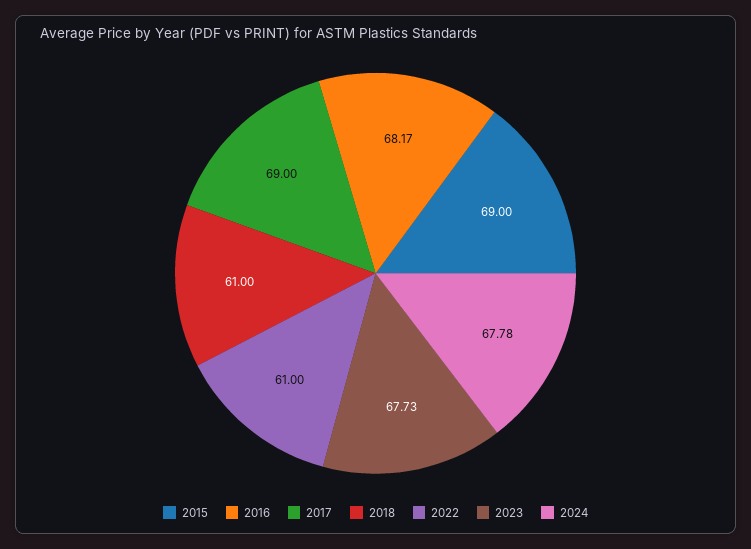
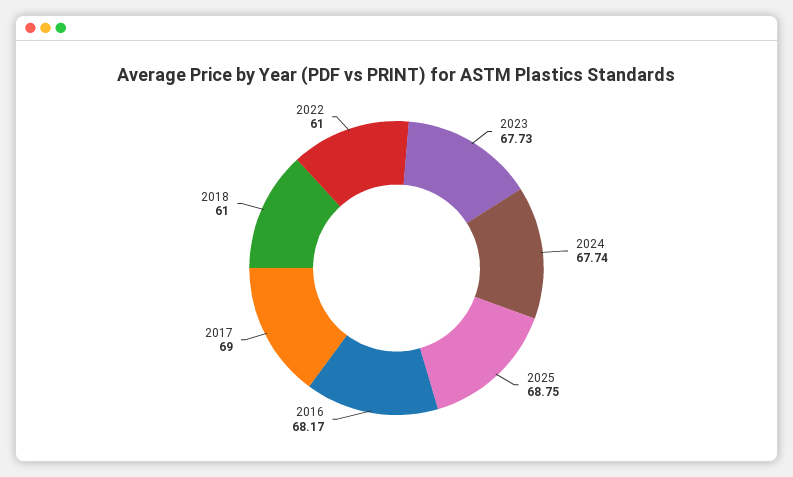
2015: 69 -> none
2024: 67.78 -> 67.74
2025: none -> 68.75

